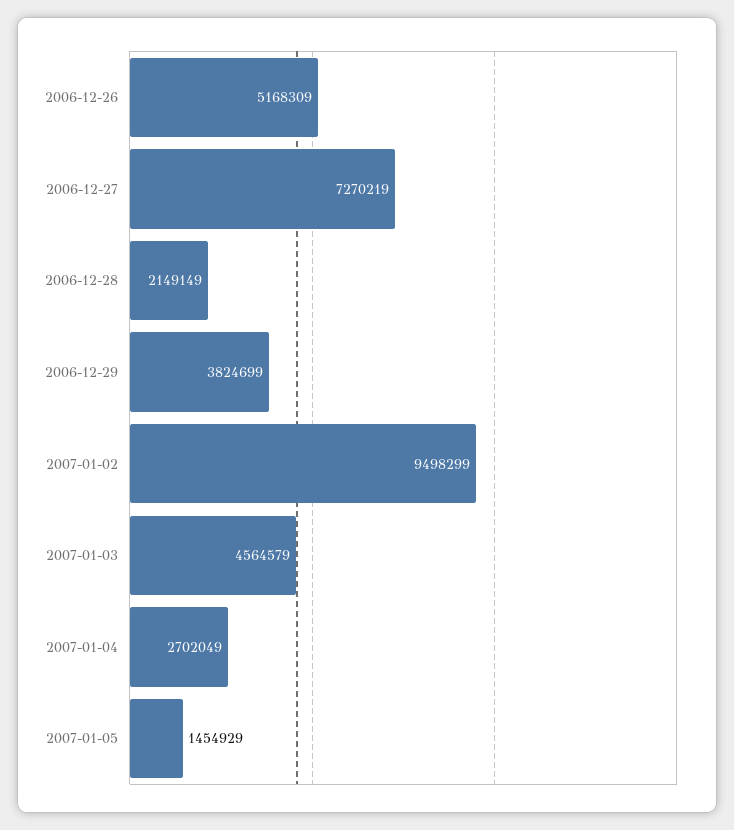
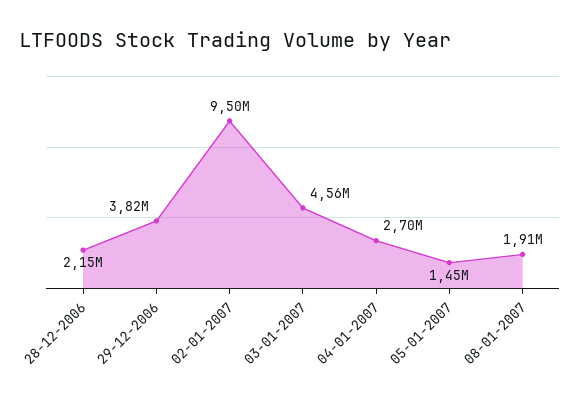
2006-12-26: 5168309 -> none
2006-12-27: 7270219 -> none
08-01-2007: none -> 1910000

